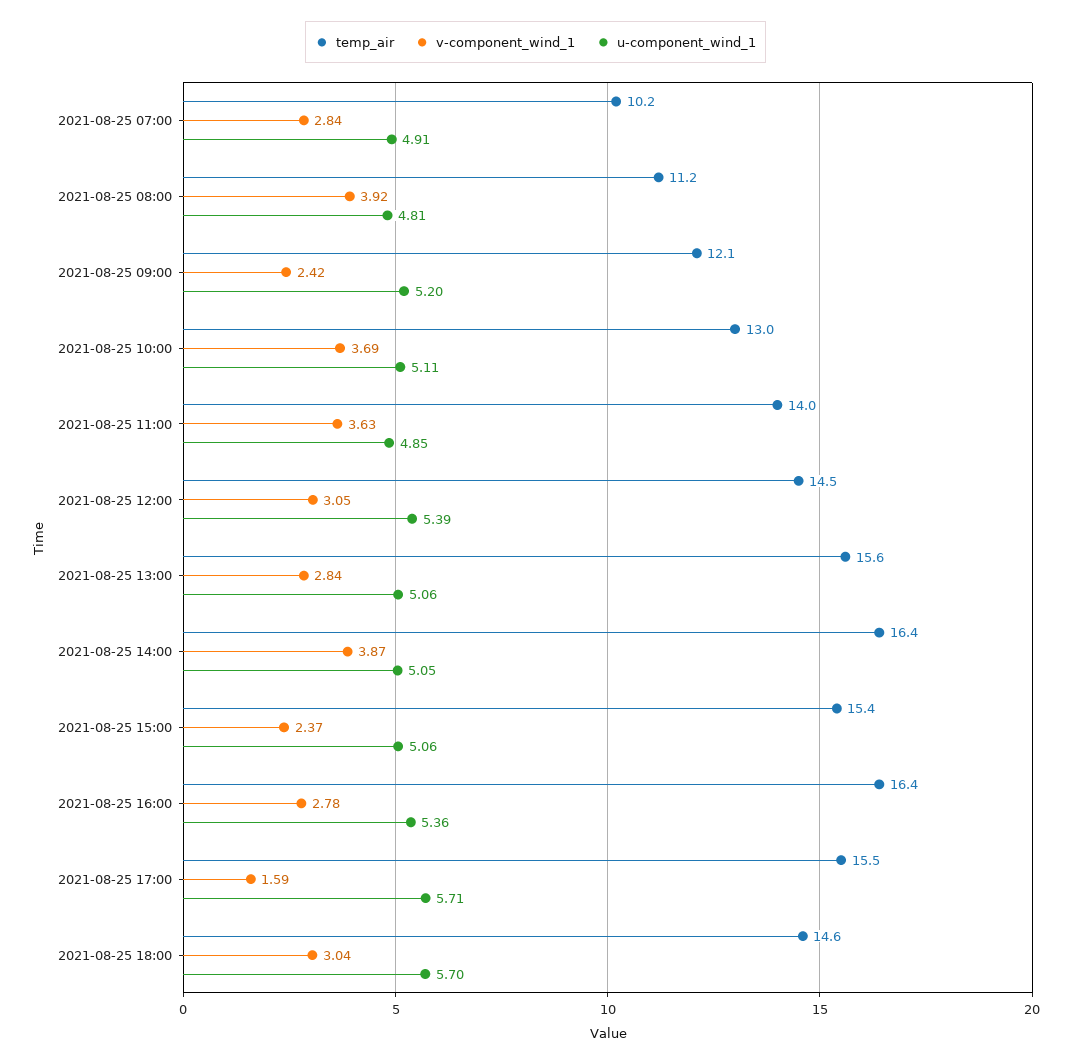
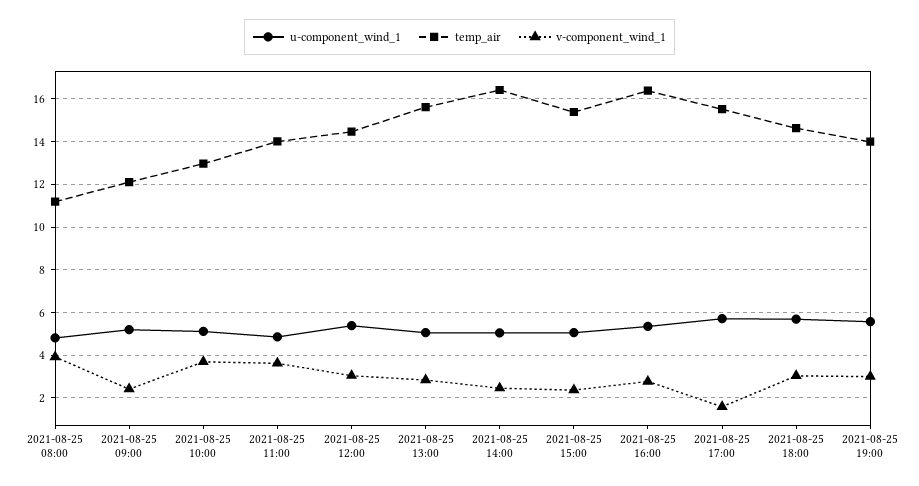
temp_air, 2021-08-25 07:00: 10.2 -> none
v-component_wind_1, 2021-08-25 07:00: 2.84 -> none
u-component_wind_1, 2021-08-25 07:00: 4.91 -> none
v-component_wind_1, 2021-08-25 14:00: 3.87 -> 2.5
u-component_wind_1, 2021-08-25 19:00: none -> 5.5
temp_air, 2021-08-25 19:00: none -> 14
v-component_wind_1, 2021-08-25 19:00: none -> 3

